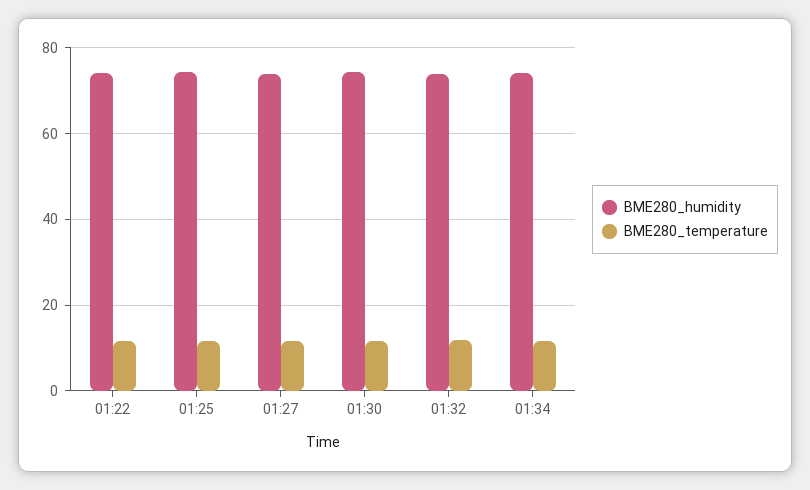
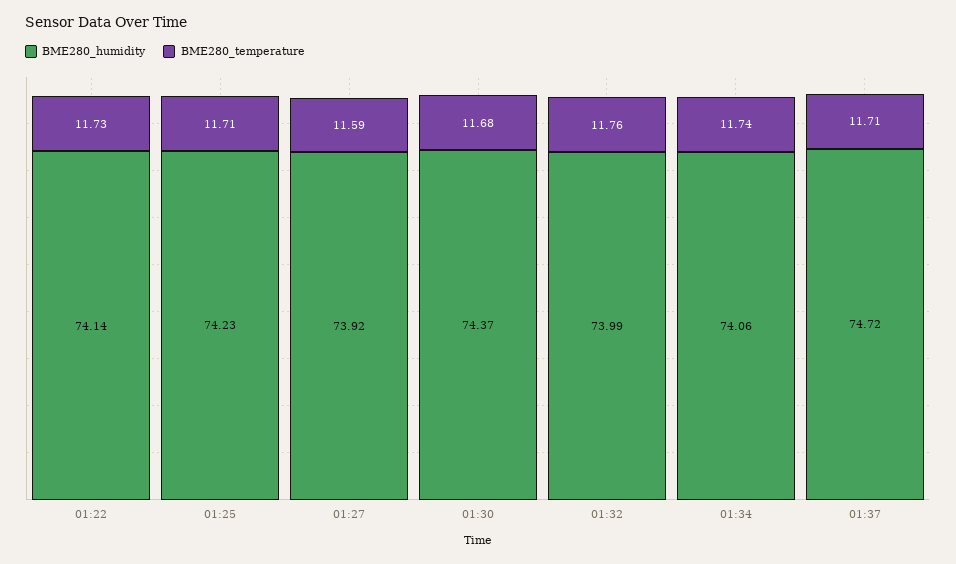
BME280_humidity, 01:37: none -> 74.72
BME280_temperature, 01:37: none -> 11.71

